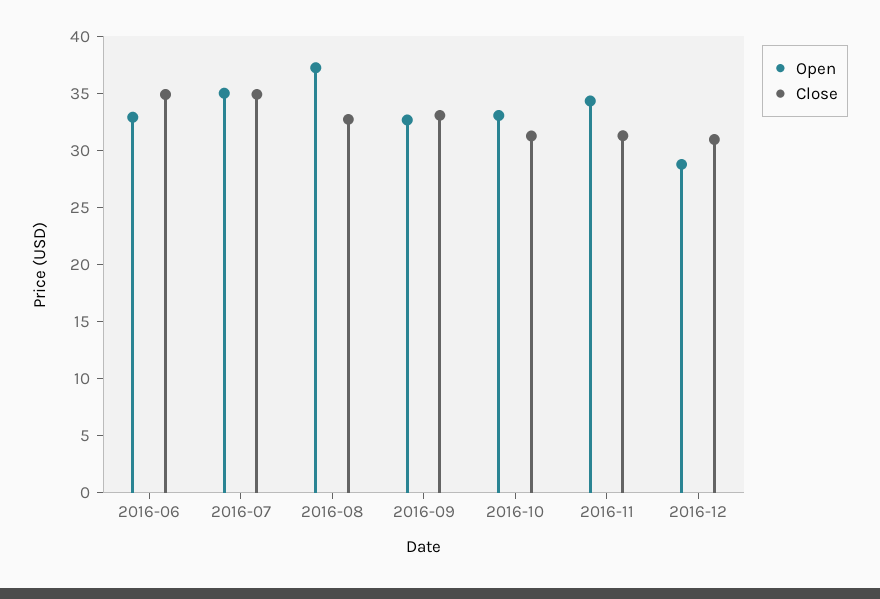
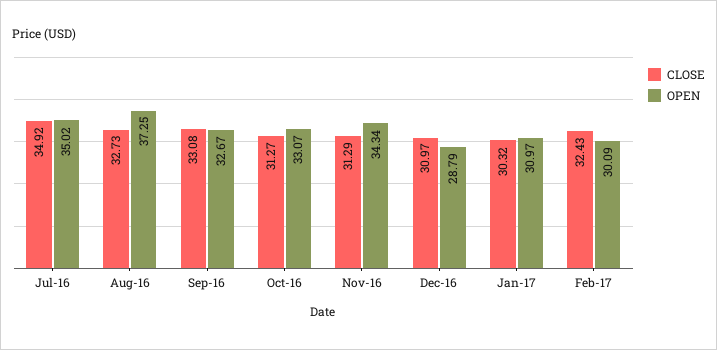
Open, 2016-06: 33 -> none
Close, 2016-06: 35 -> none
Close, Jan-17: none -> 30.32
Open, Jan-17: none -> 30.97
Close, Feb-17: none -> 32.43
Open, Feb-17: none -> 30.09

